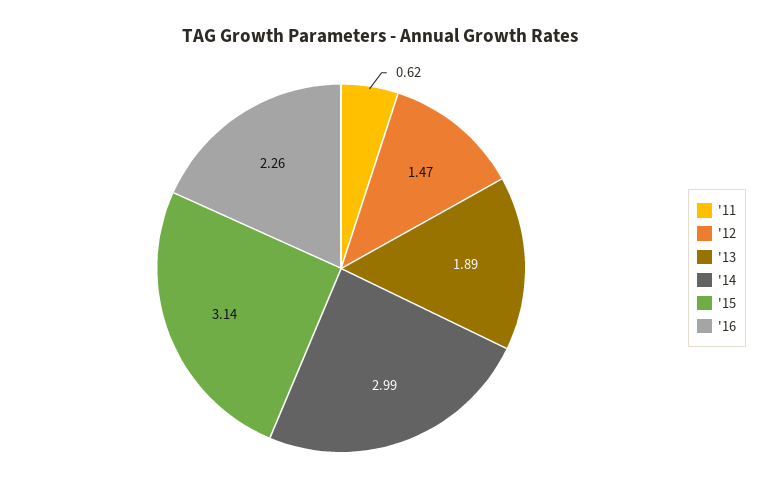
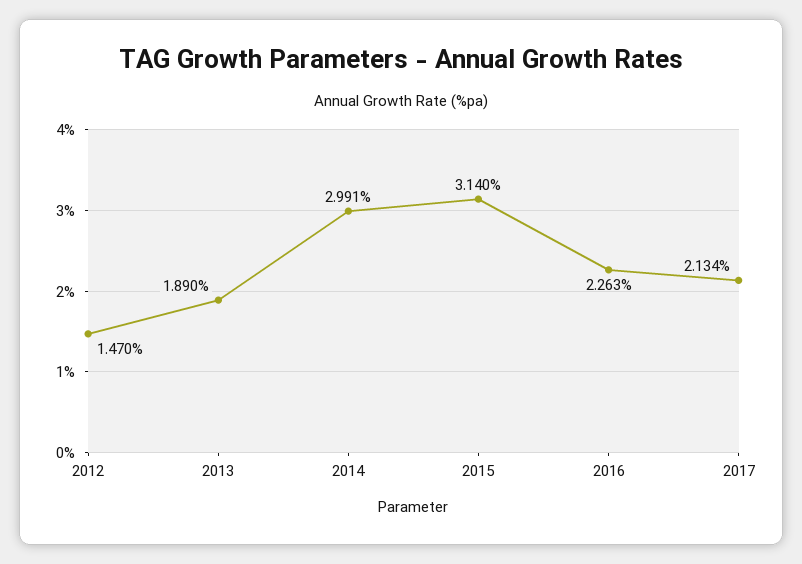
'11: 0.62 -> none
2017: none -> 2.134

